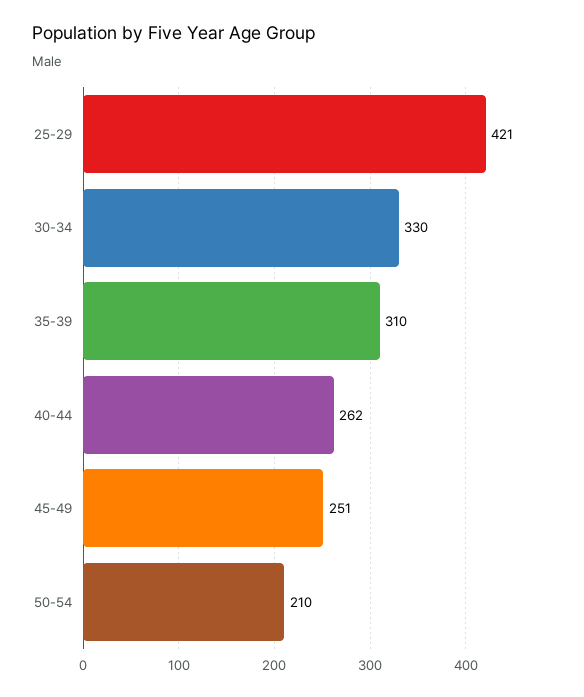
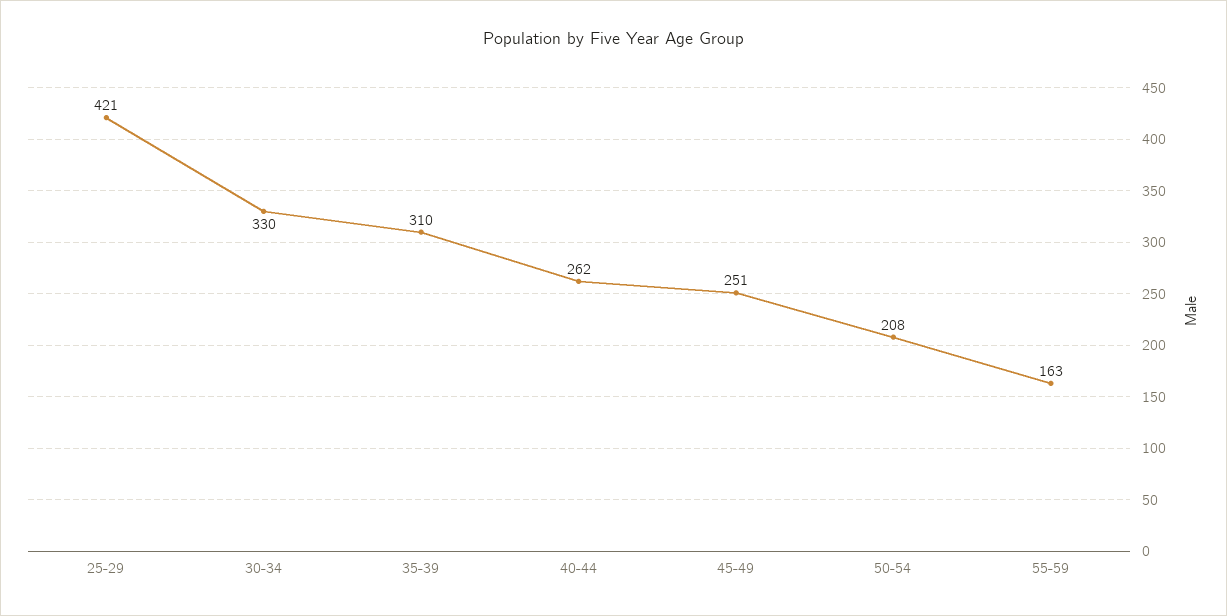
50-54: 210 -> 208
55-59: none -> 163

